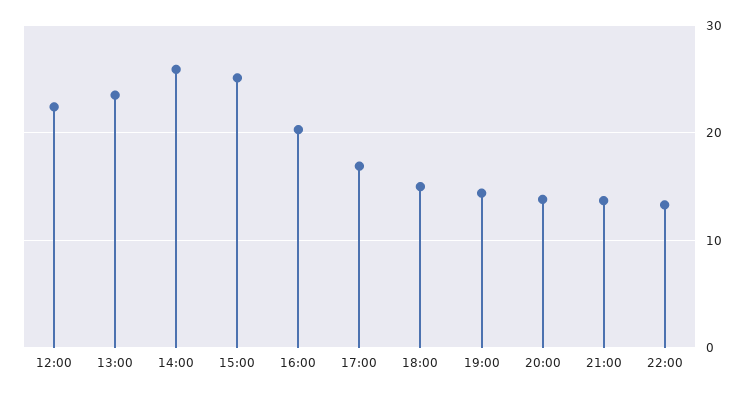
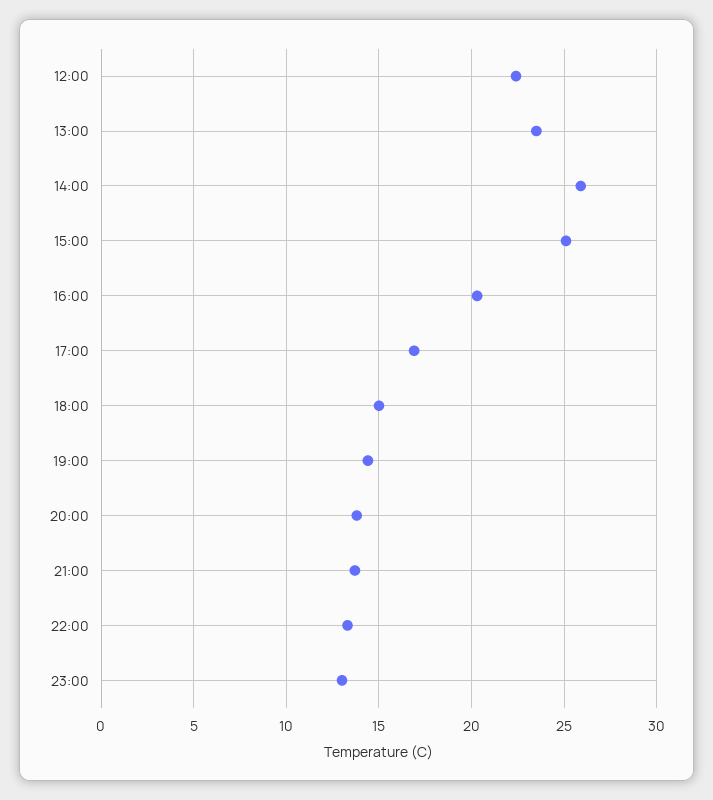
23:00: none -> 13

